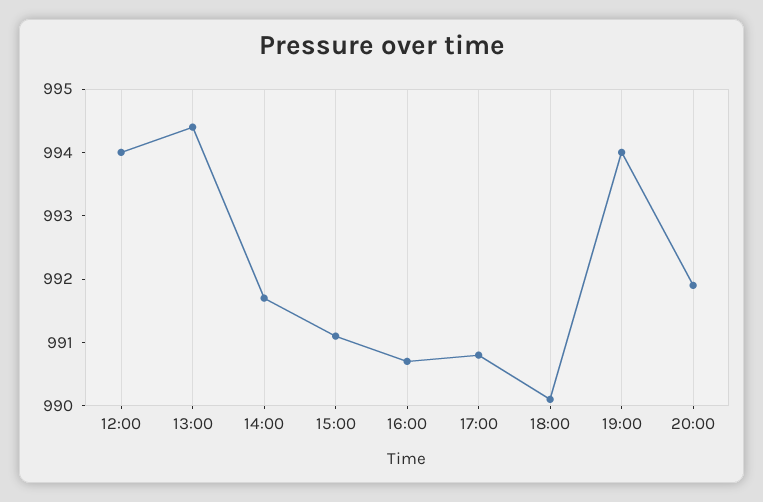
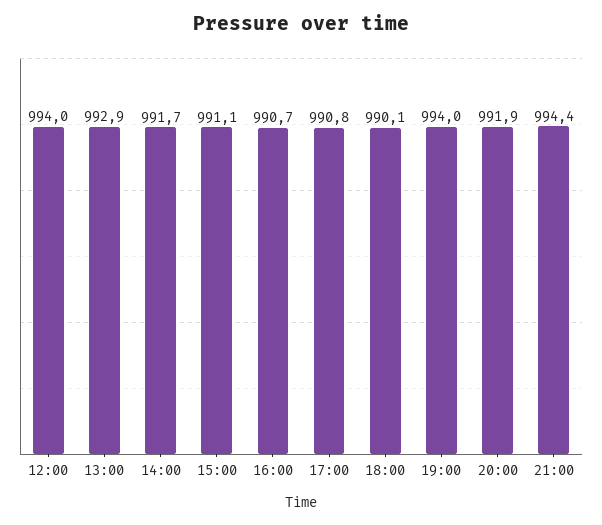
13:00: 994.5 -> 992.9
21:00: none -> 994.4

